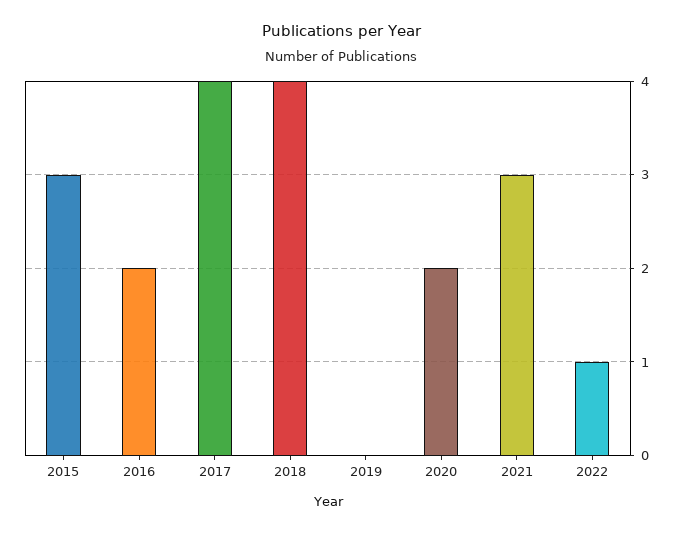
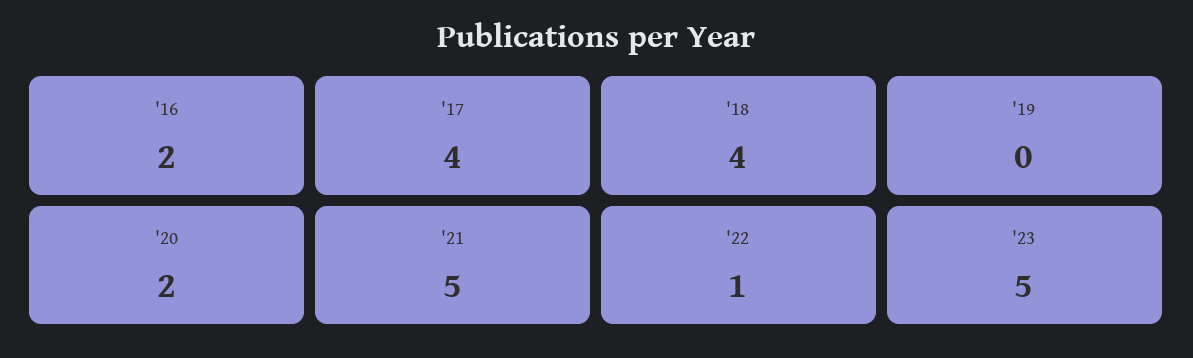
2015: 3 -> none
2021: 3 -> 5
'23: none -> 5

